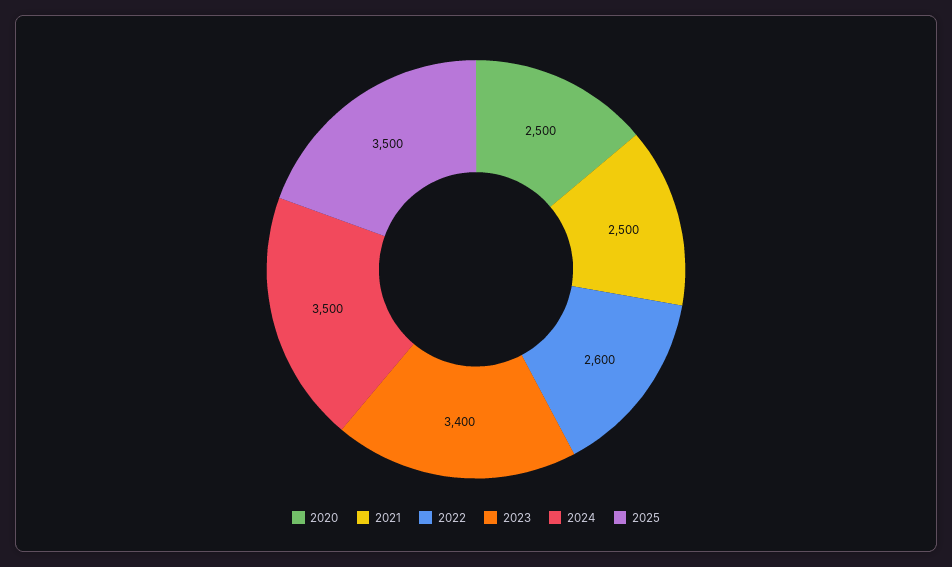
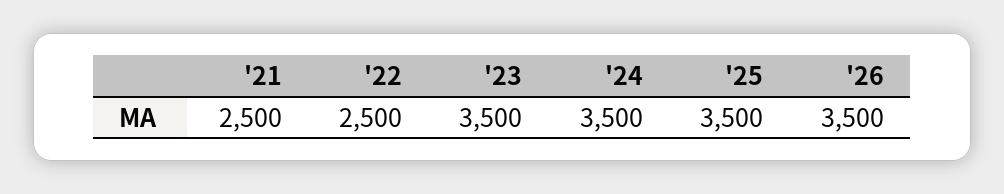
2020: 2500 -> none
2022: 2600 -> 2500
2023: 3400 -> 3500
'26: none -> 3500

